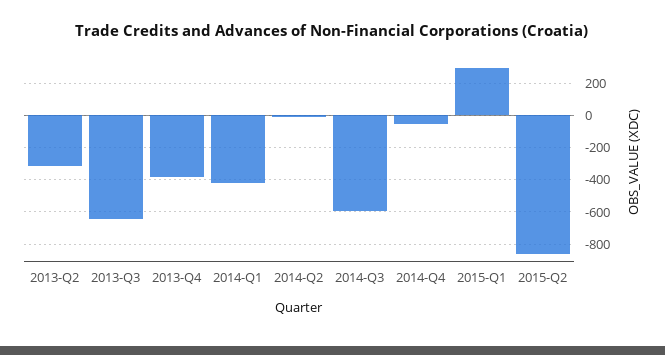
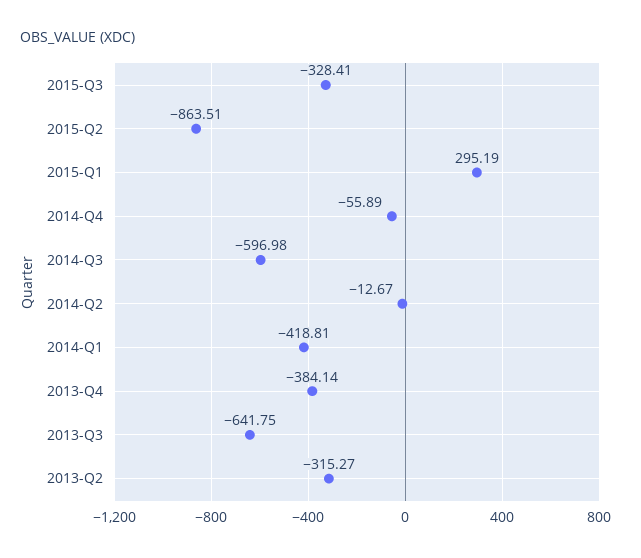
2015-Q3: none -> -328.41

